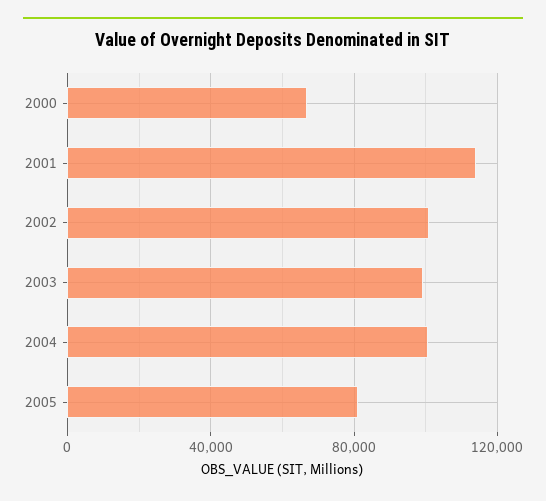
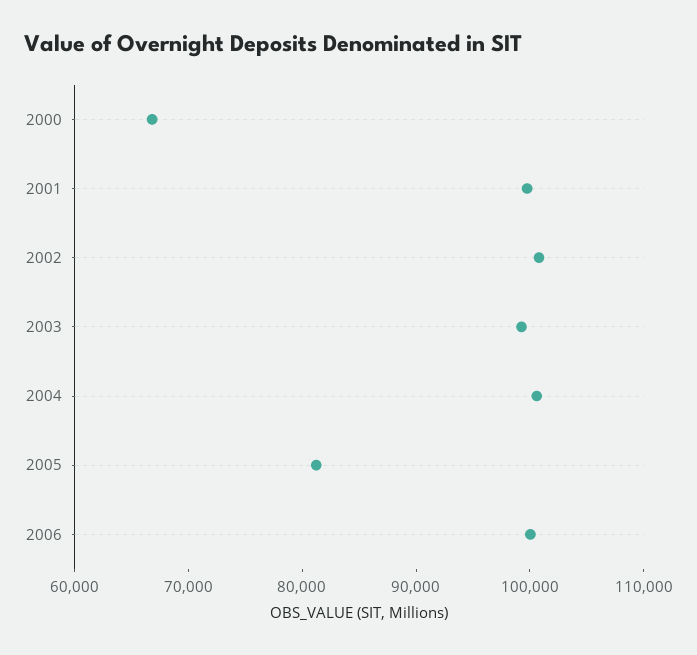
2001: 115000 -> 100000
2006: none -> 100000

